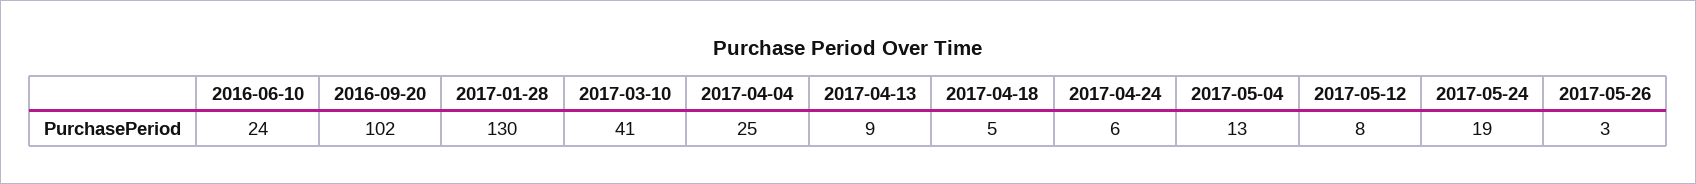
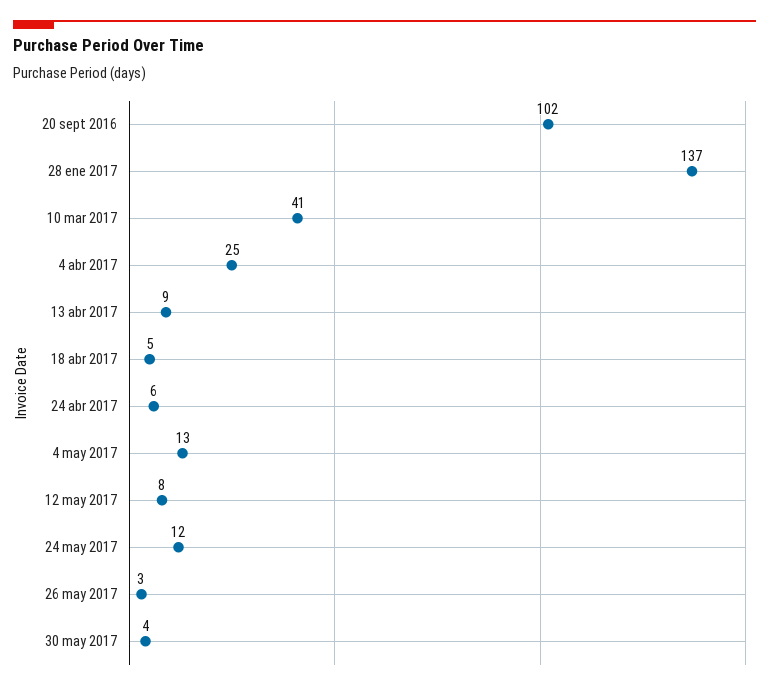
2016-06-10: 24 -> none
2017-01-28: 130 -> 137
2017-05-24: 19 -> 12
30 may 2017: none -> 4

